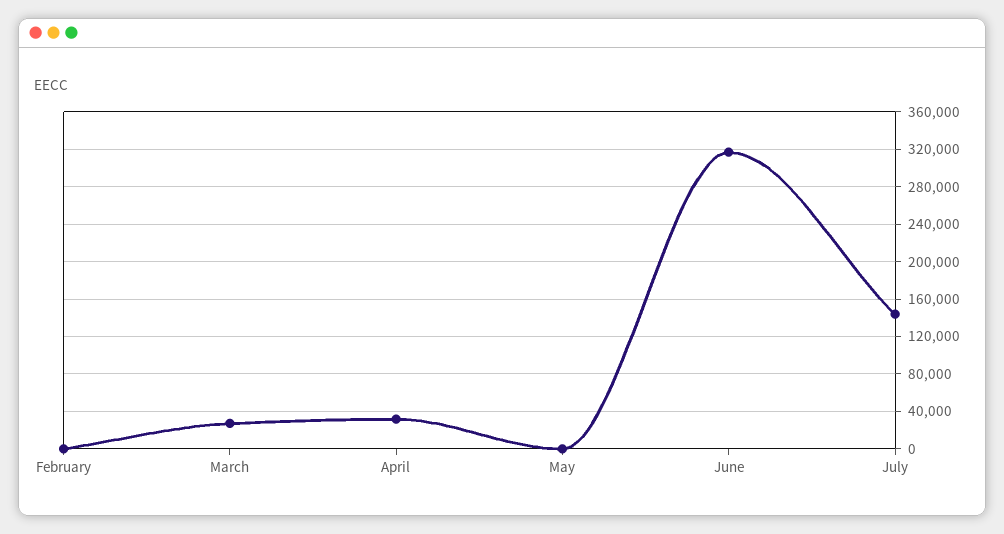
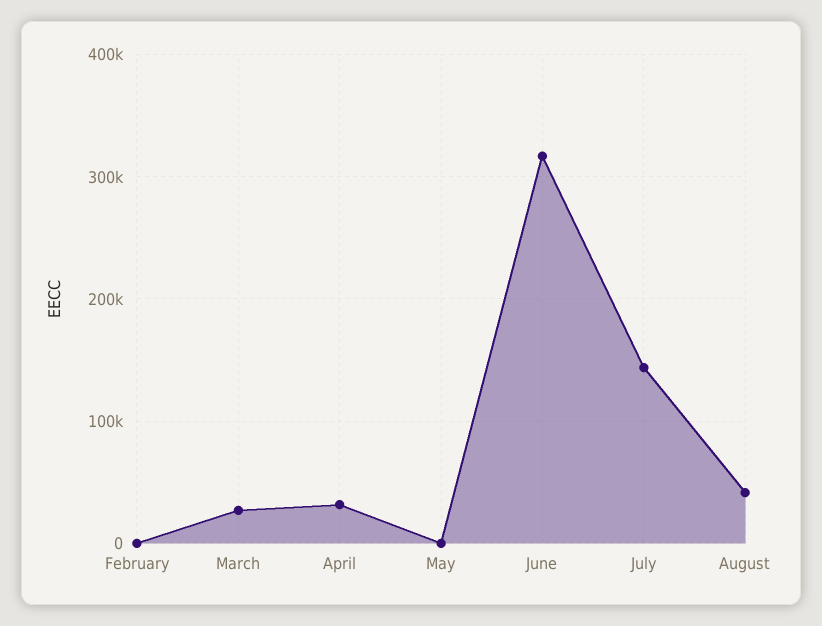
August: none -> 40000

